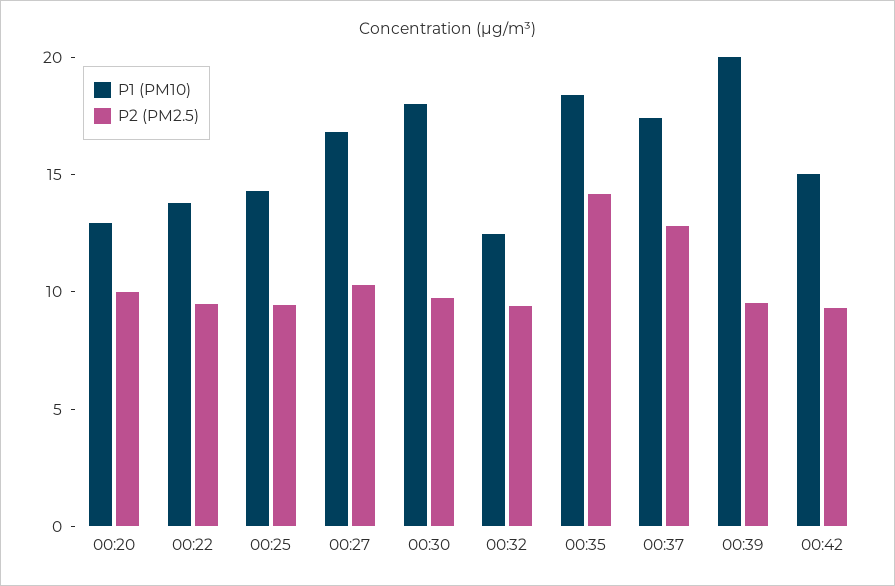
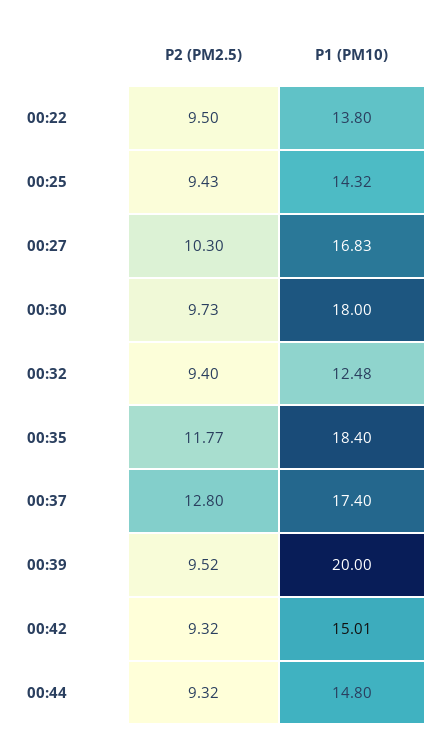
P1 (PM10), 00:20: 13 -> none
P2 (PM2.5), 00:20: 10 -> none
P2 (PM2.5), 00:35: 14 -> 11.77
P2 (PM2.5), 00:44: none -> 9.32
P1 (PM10), 00:44: none -> 14.8

